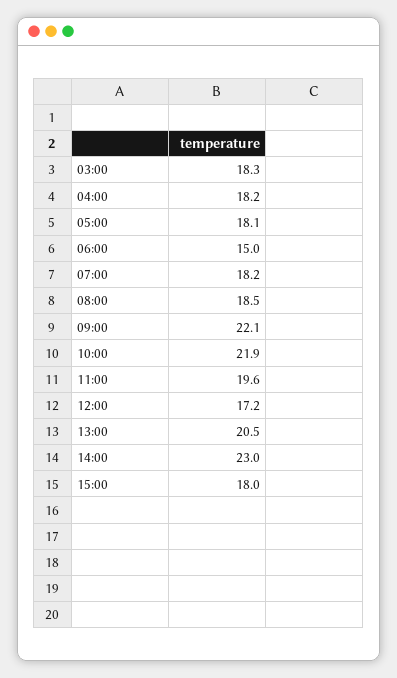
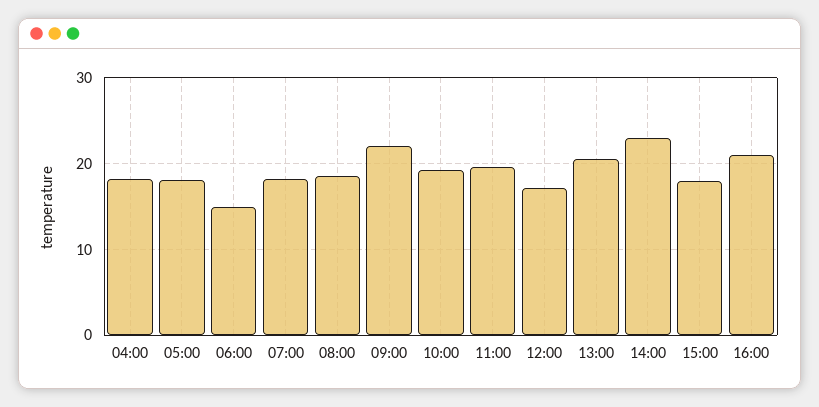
03:00: 18.3 -> none
10:00: 21.9 -> 19
16:00: none -> 21

